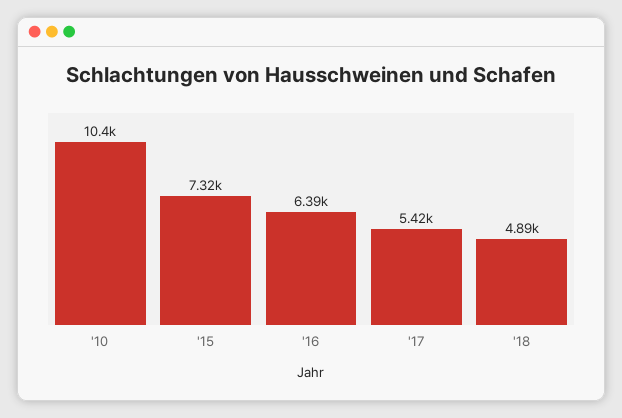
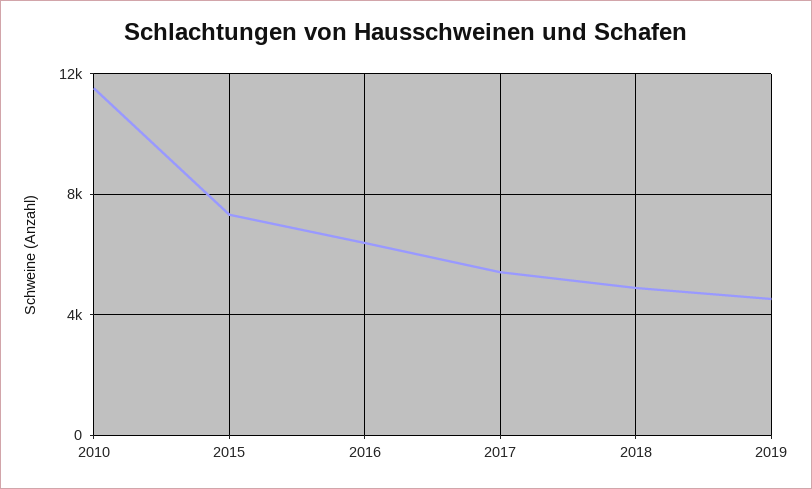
'10: 10400 -> 11500
2019: none -> 4500

